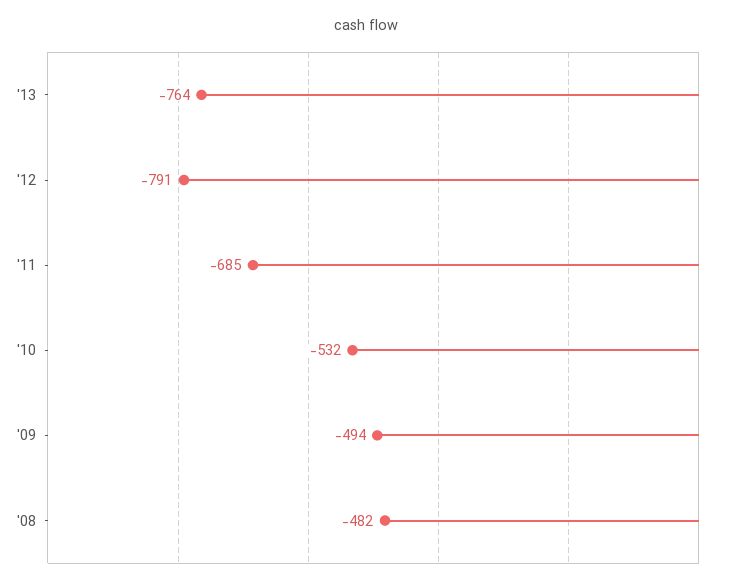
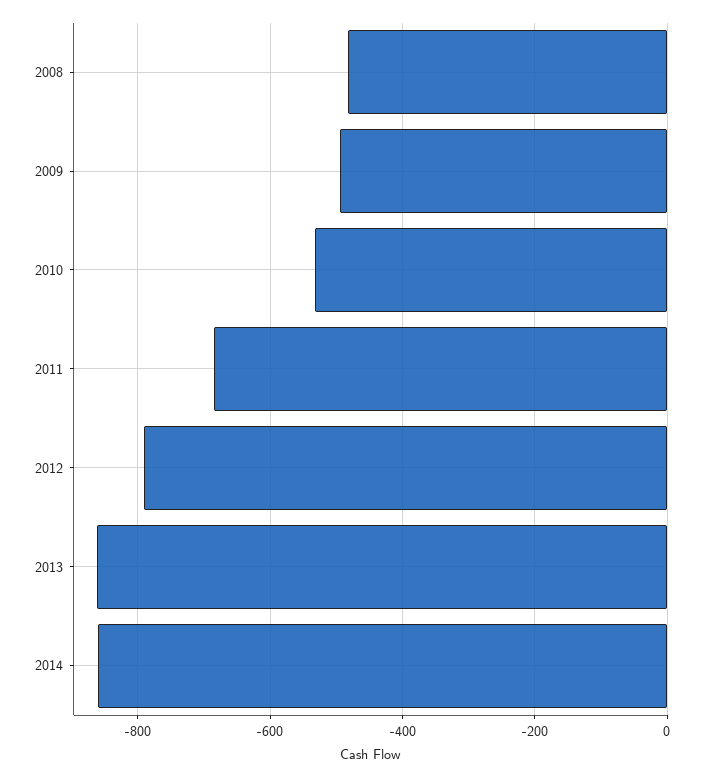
'13: -764 -> -860
2014: none -> -860

